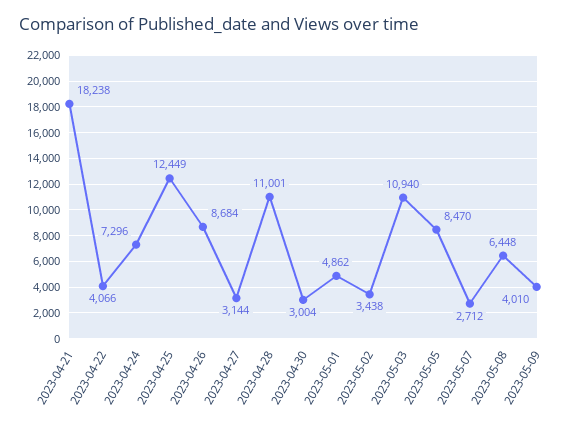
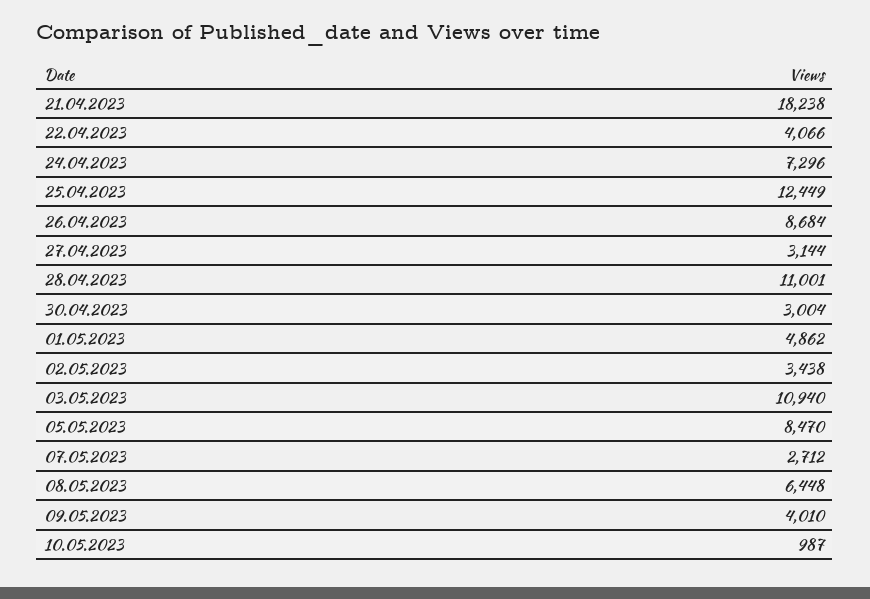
10.05.2023: none -> 987

